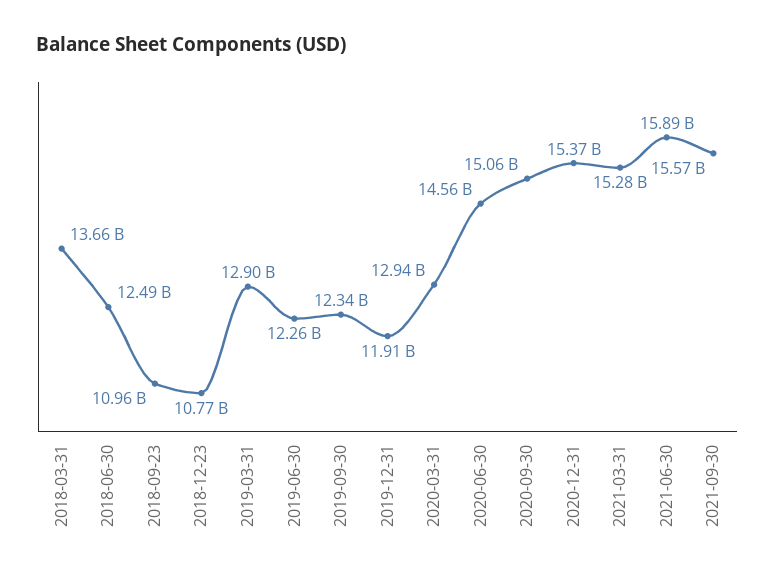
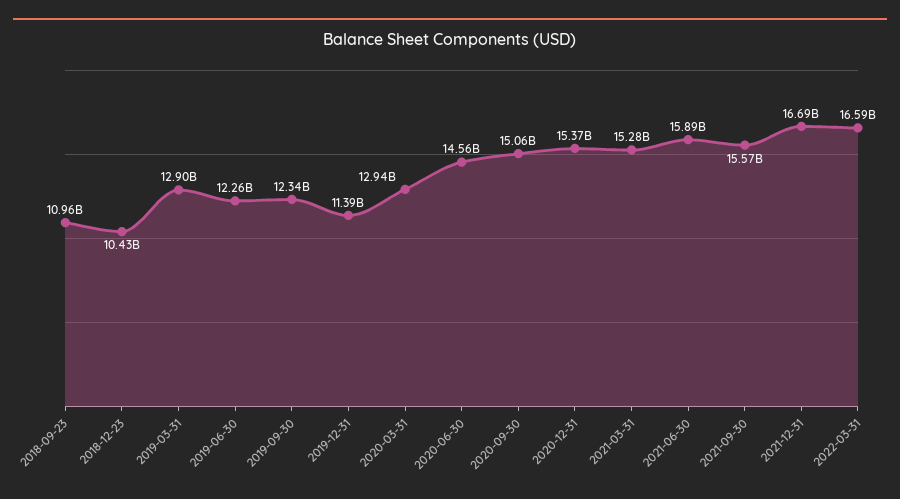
2018-03-31: 13660000000 -> none
2018-06-30: 12490000000 -> none
2018-12-23: 10770000000 -> 10430000000
2019-12-31: 11910000000 -> 11390000000
2021-12-31: none -> 16690000000
2022-03-31: none -> 16590000000

